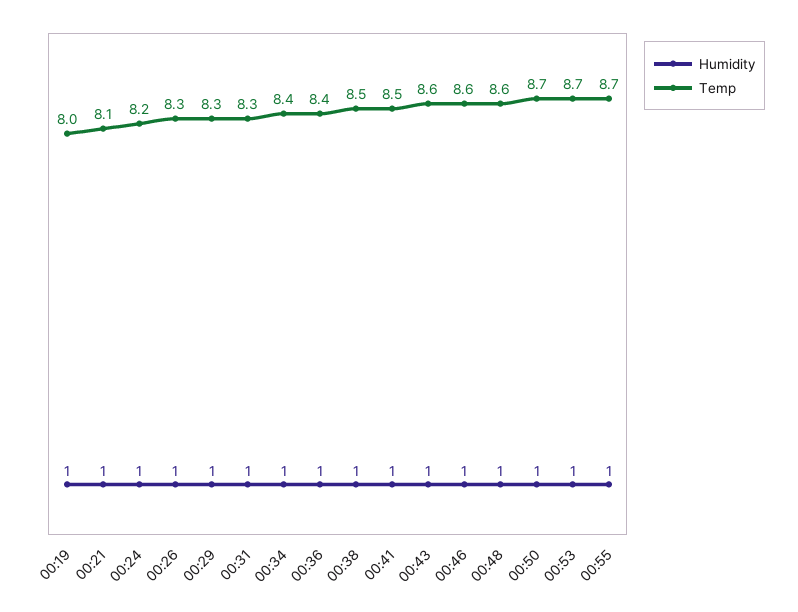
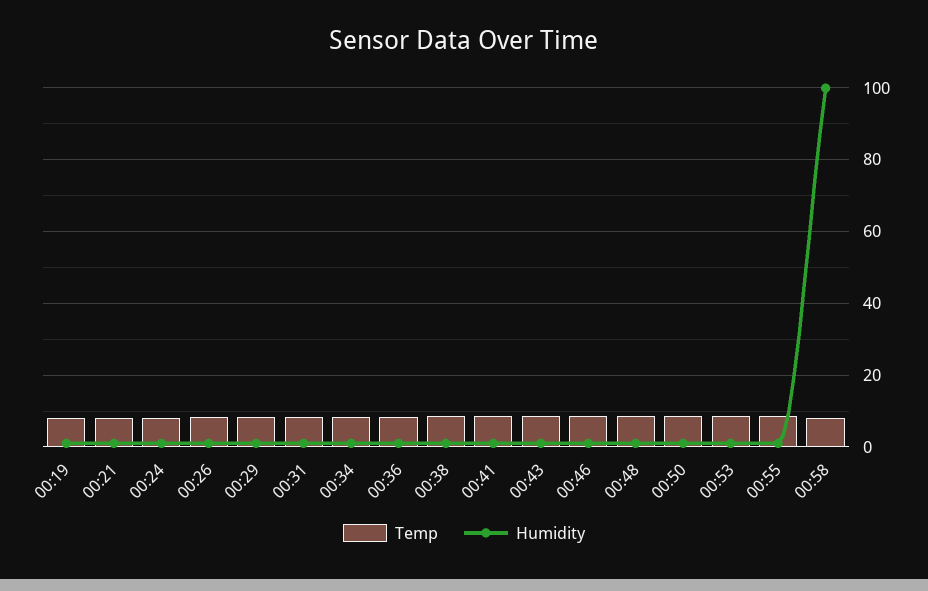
Temp, 00:58: none -> 8
Humidity, 00:58: none -> 100

